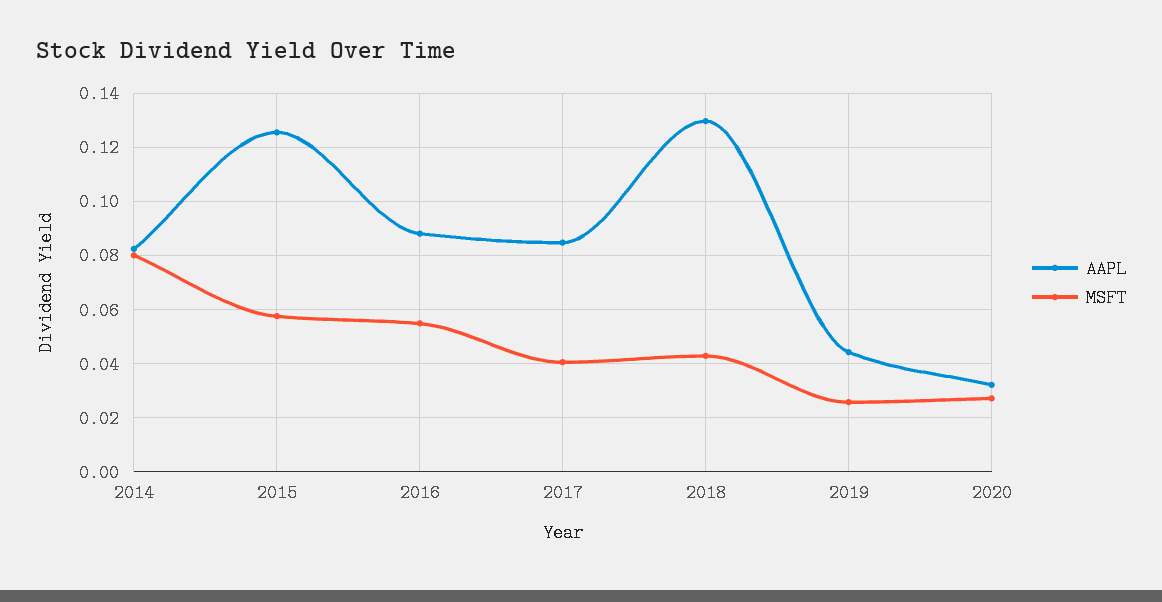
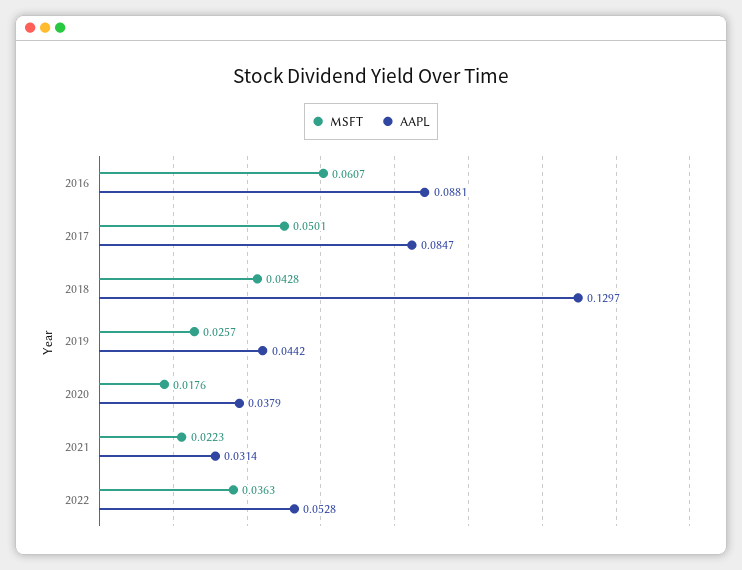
AAPL, 2014: 0.0825 -> none
MSFT, 2014: 0.08 -> none
AAPL, 2015: 0.125 -> none
MSFT, 2015: 0.0575 -> none
MSFT, 2016: 0.055 -> 0.0607
MSFT, 2017: 0.04 -> 0.0501
AAPL, 2020: 0.0325 -> 0.0379
MSFT, 2020: 0.0275 -> 0.0176
MSFT, 2021: none -> 0.0223
AAPL, 2021: none -> 0.0314
MSFT, 2022: none -> 0.0363
AAPL, 2022: none -> 0.0528

